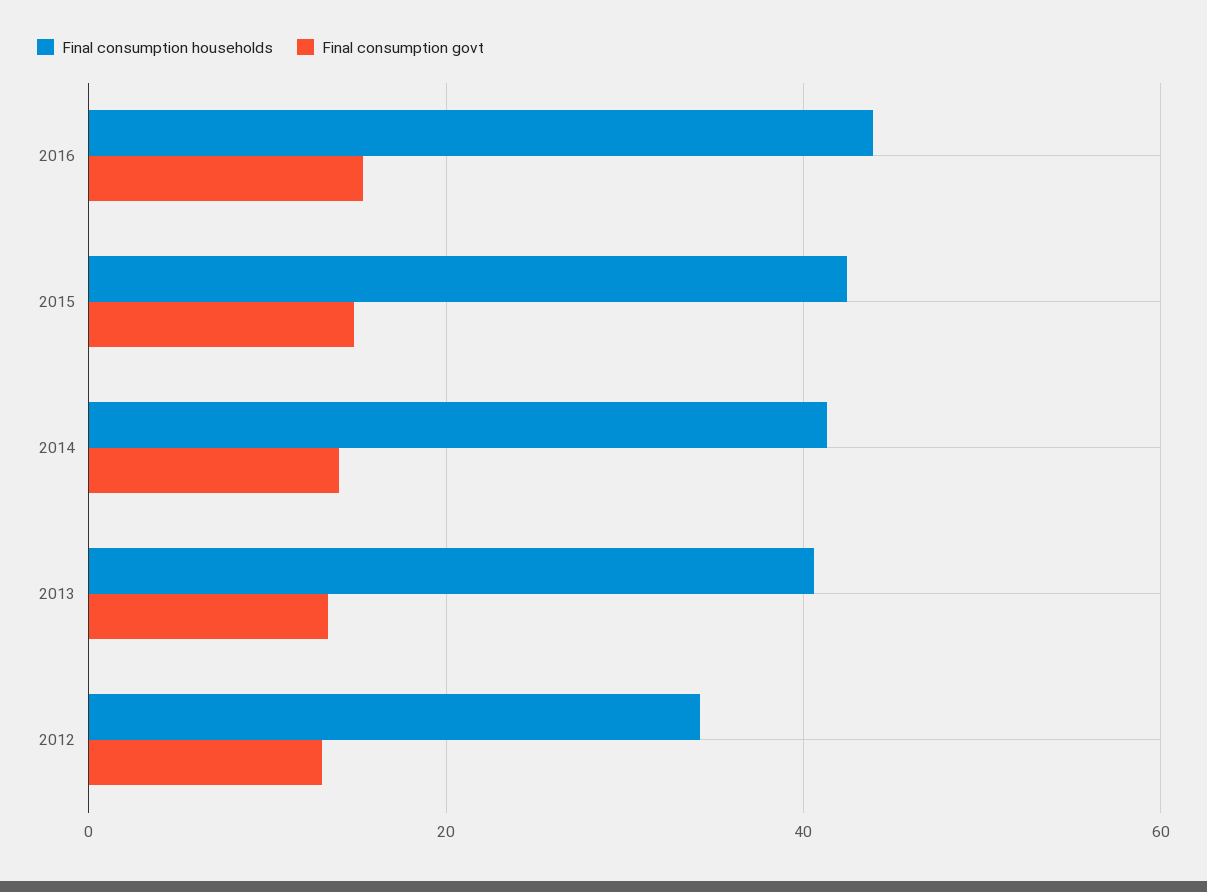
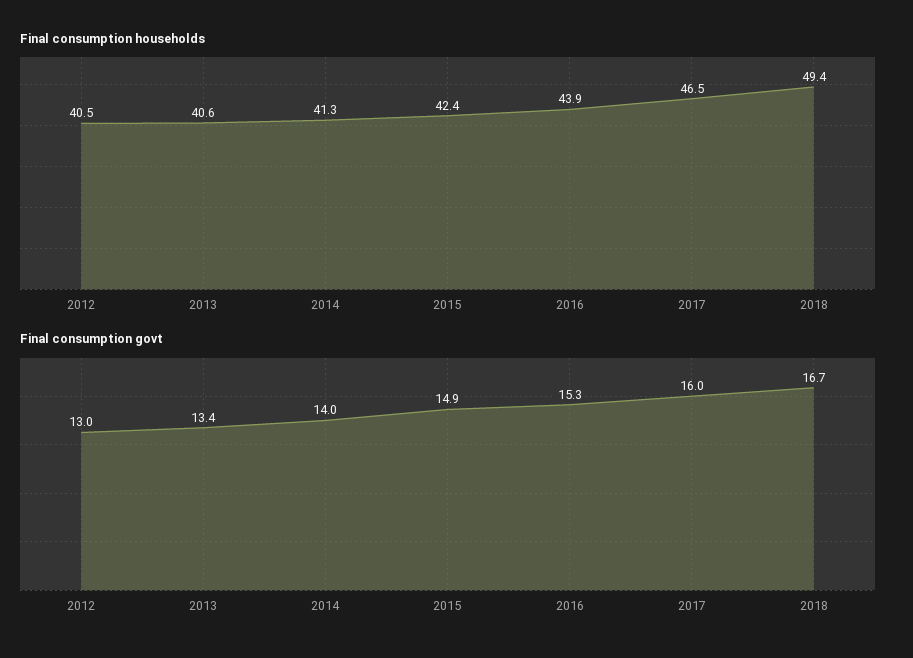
Final consumption households, 2012: 34 -> 40.5
Final consumption households, 2017: none -> 46.5
Final consumption households, 2018: none -> 49.4
Final consumption govt, 2017: none -> 16
Final consumption govt, 2018: none -> 16.7

